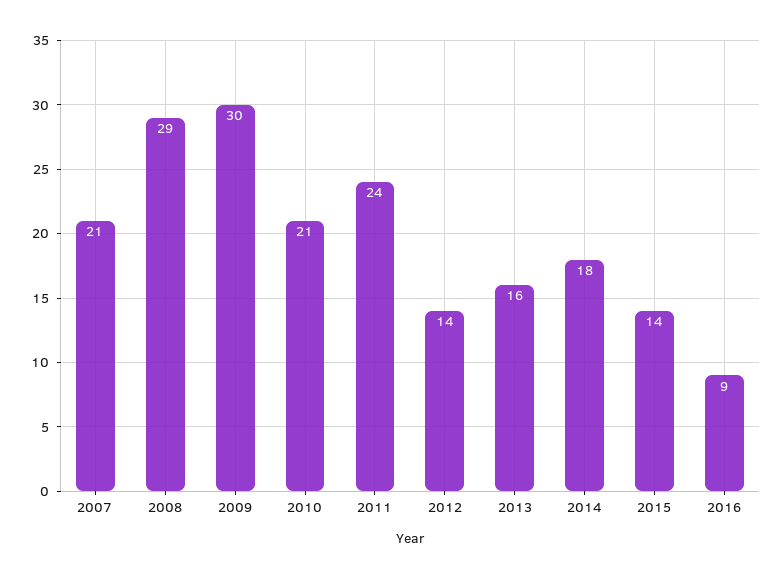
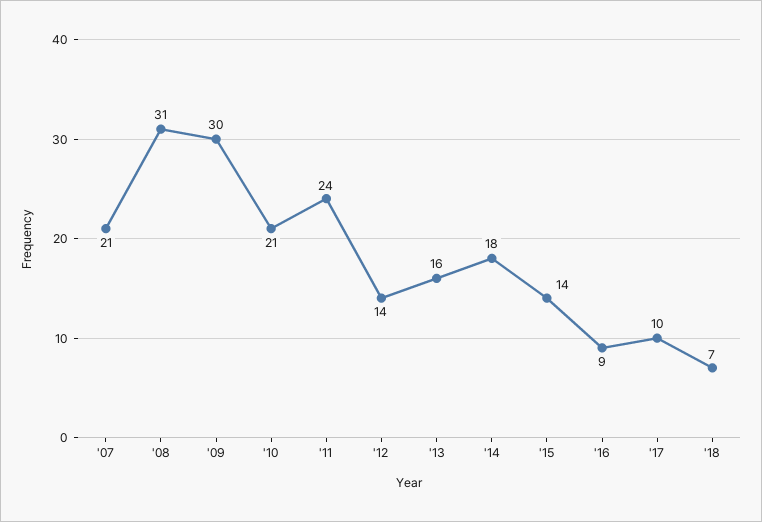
2008: 29 -> 31
'17: none -> 10
'18: none -> 7

